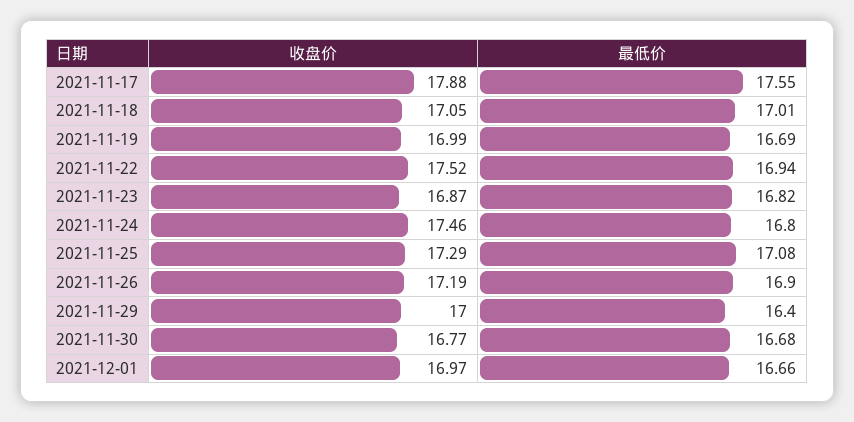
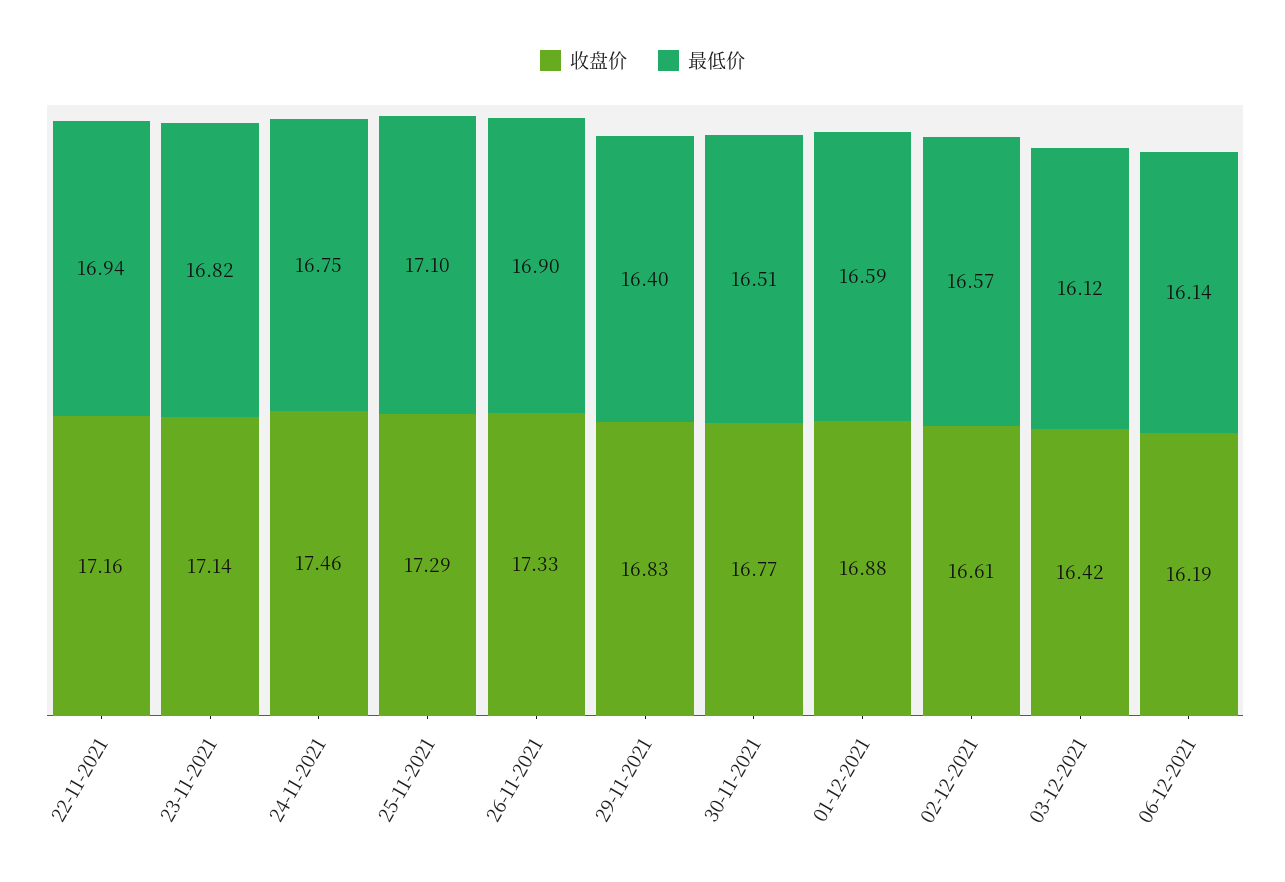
收盘价, 2021-11-17: 17.88 -> none
最低价, 2021-11-17: 17.55 -> none
收盘价, 2021-11-18: 17.05 -> none
最低价, 2021-11-18: 17.01 -> none
收盘价, 2021-11-19: 16.99 -> none
最低价, 2021-11-19: 16.69 -> none
收盘价, 2021-11-22: 17.52 -> 17.16
收盘价, 2021-11-23: 16.87 -> 17.14
最低价, 2021-11-24: 16.8 -> 16.75
最低价, 2021-11-25: 17.08 -> 17.1
收盘价, 2021-11-26: 17.19 -> 17.33
收盘价, 2021-11-29: 17 -> 16.83
最低价, 2021-11-30: 16.68 -> 16.51
收盘价, 2021-12-01: 16.97 -> 16.88
最低价, 2021-12-01: 16.66 -> 16.59
收盘价, 02-12-2021: none -> 16.61
最低价, 02-12-2021: none -> 16.57
收盘价, 03-12-2021: none -> 16.42
最低价, 03-12-2021: none -> 16.12
收盘价, 06-12-2021: none -> 16.19
最低价, 06-12-2021: none -> 16.14

